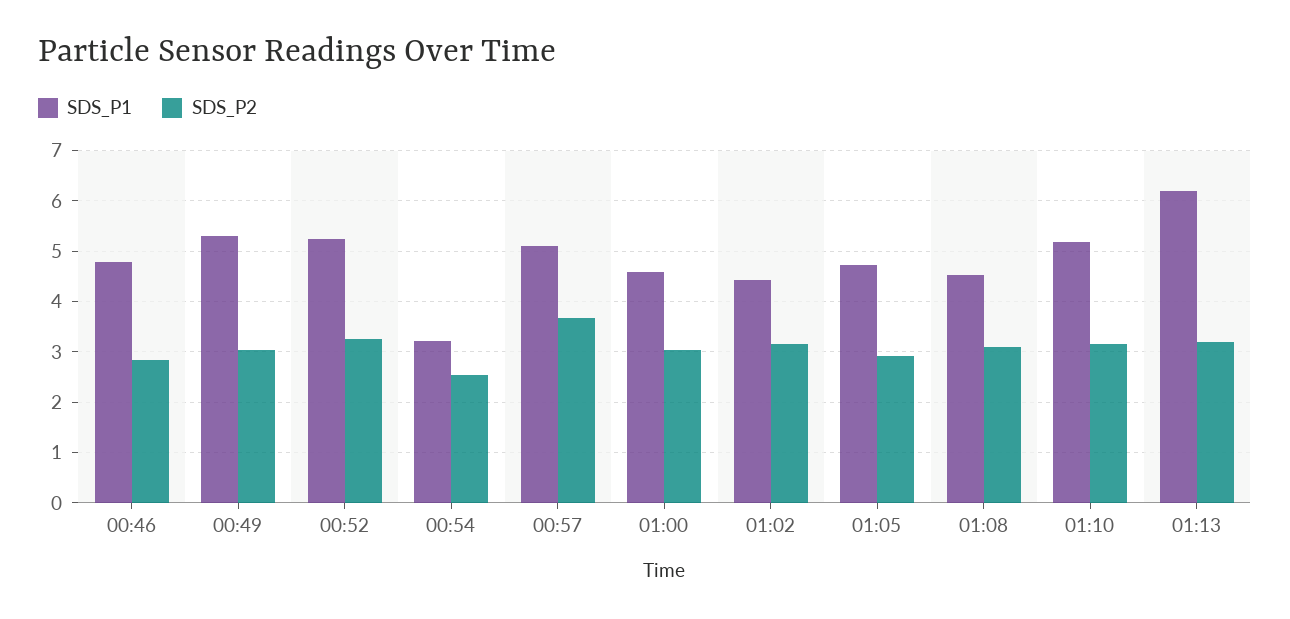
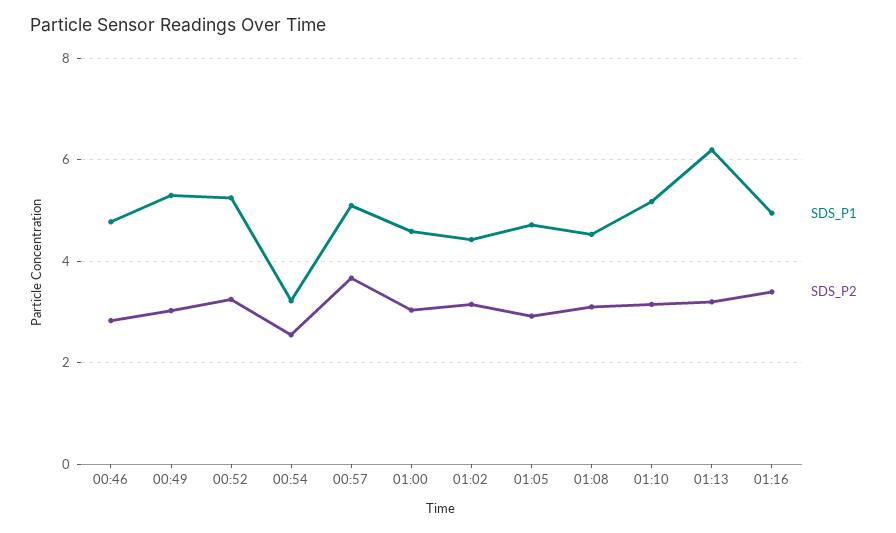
SDS_P1, 01:16: none -> 5
SDS_P2, 01:16: none -> 3.4

